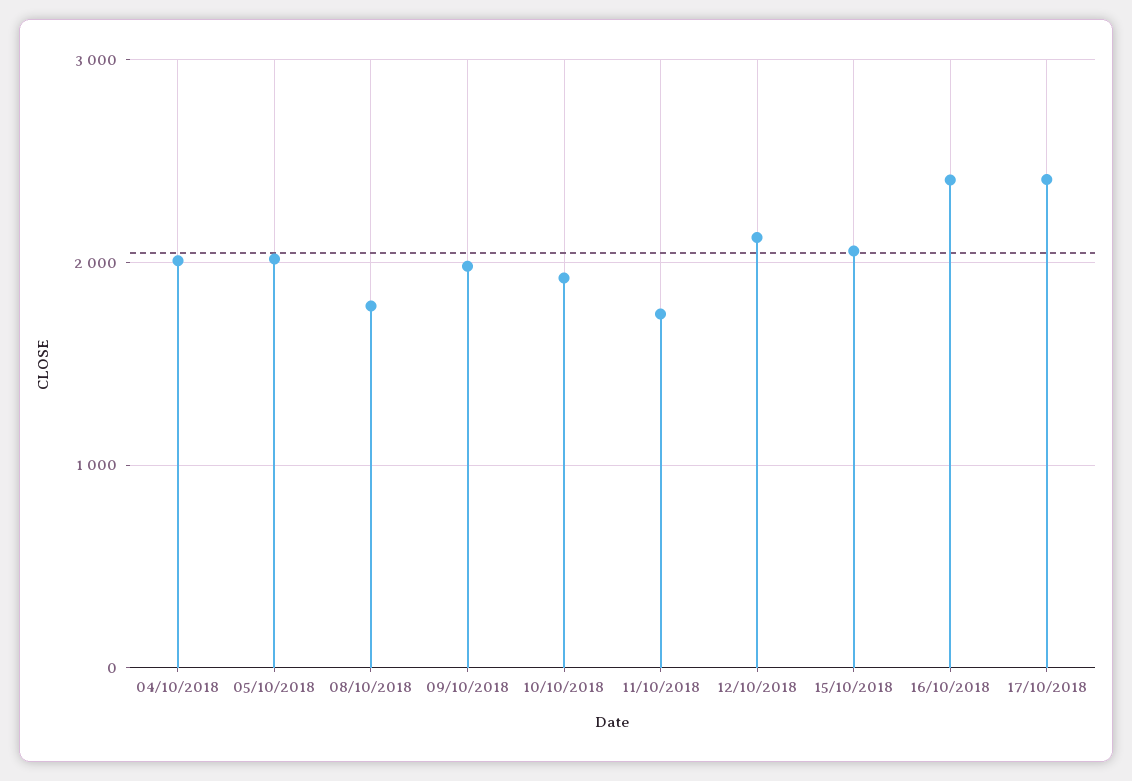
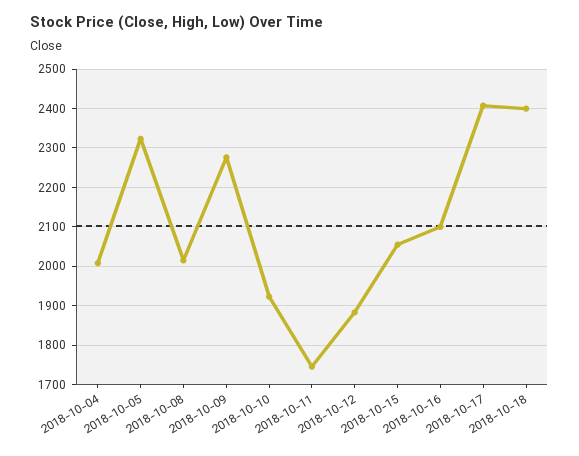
05/10/2018: 2000 -> 2320
08/10/2018: 1800 -> 2020
09/10/2018: 2000 -> 2280
12/10/2018: 2100 -> 1880
16/10/2018: 2400 -> 2100
2018-10-18: none -> 2400

